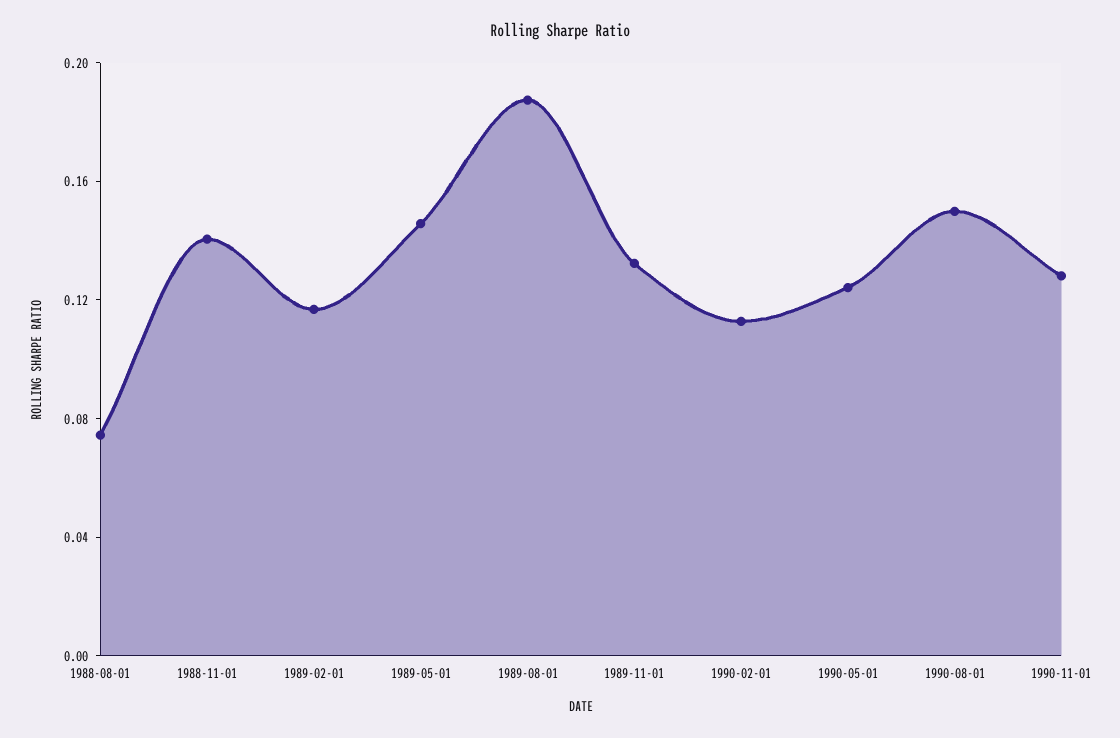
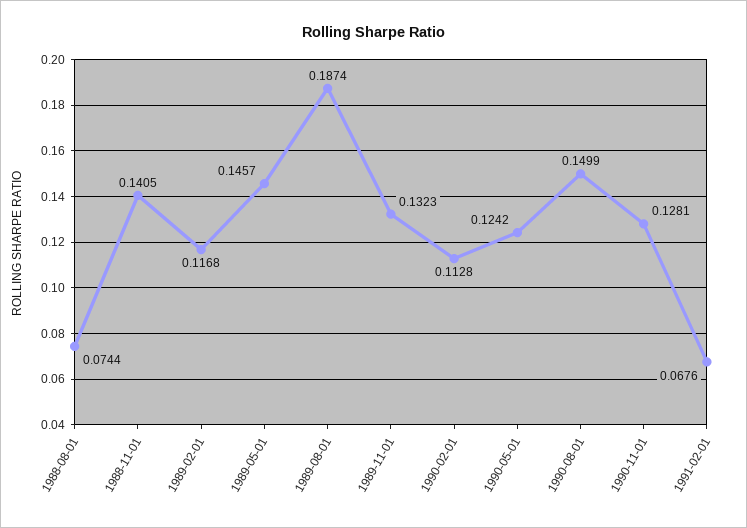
1991-02-01: none -> 0.0676

